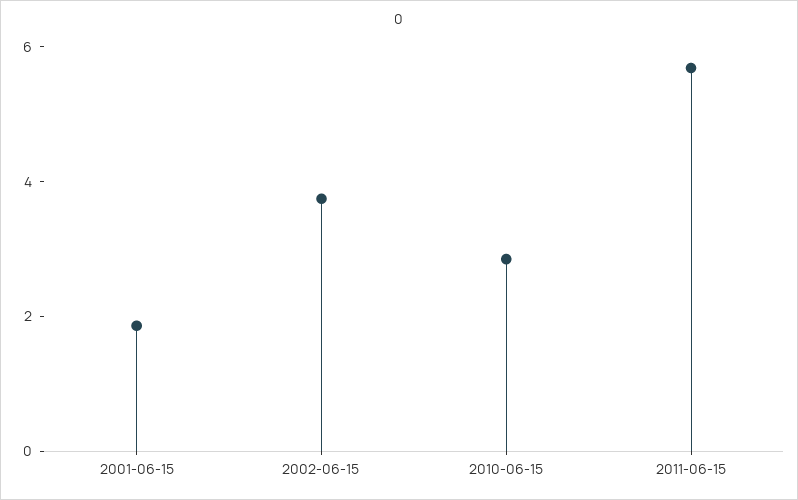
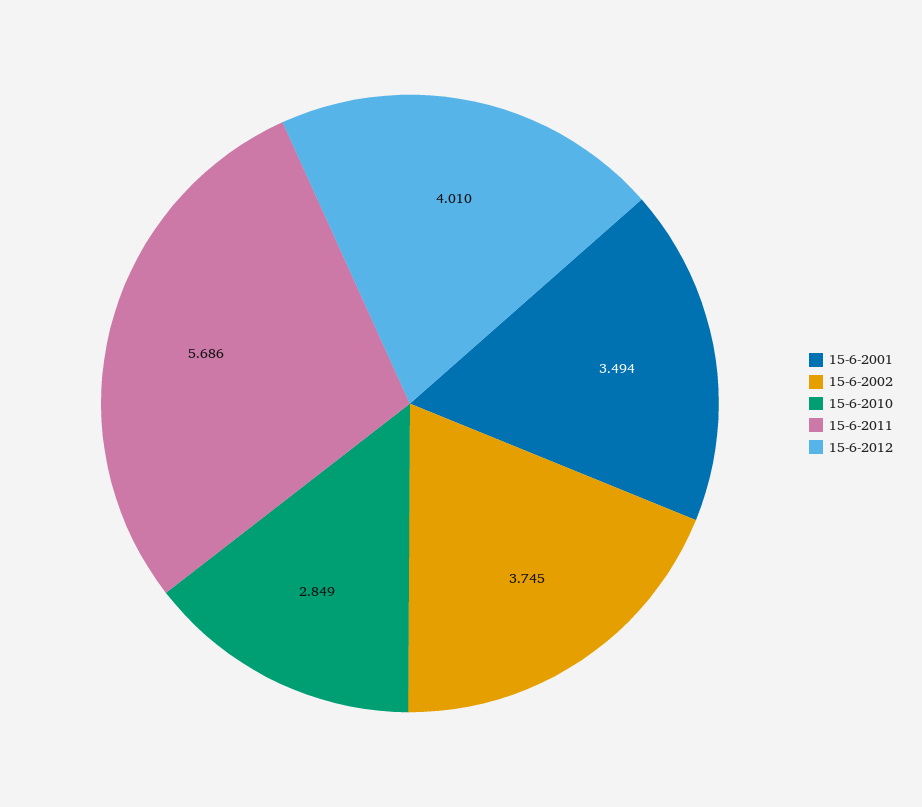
2001-06-15: 2 -> 3.494
15-6-2012: none -> 4.01

